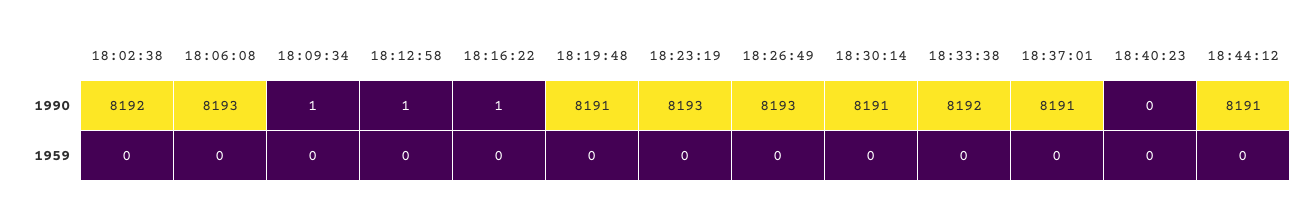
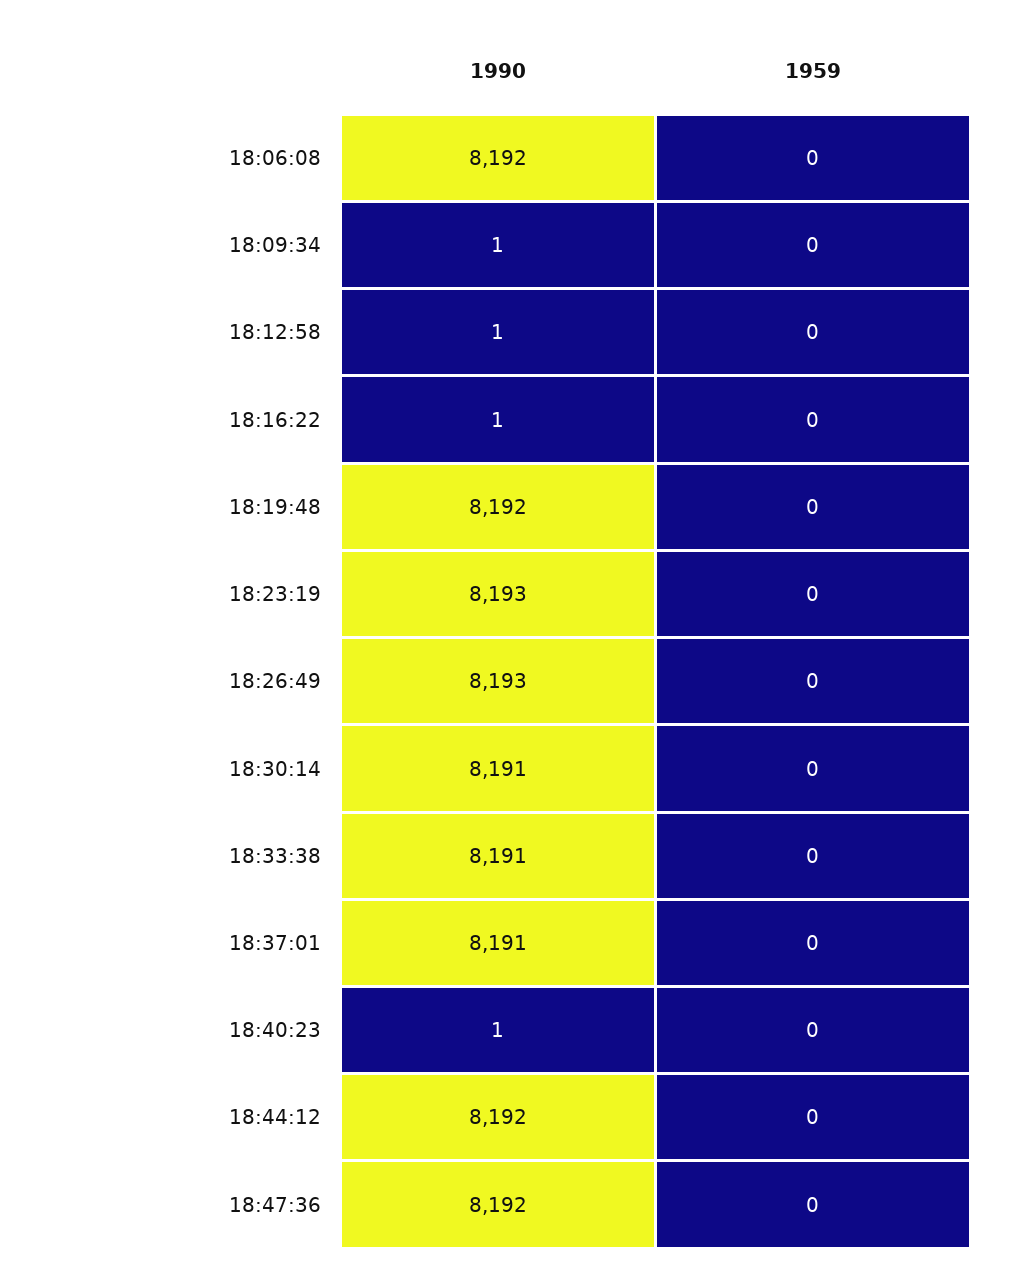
18:02:38, 1990: 8192 -> none
18:06:08, 1990: 8193 -> 8192
18:19:48, 1990: 8191 -> 8192
18:33:38, 1990: 8192 -> 8191
18:40:23, 1990: 0 -> 1
18:44:12, 1990: 8191 -> 8192
18:02:38, 1959: 0 -> none
18:47:36, 1990: none -> 8192
18:47:36, 1959: none -> 0

